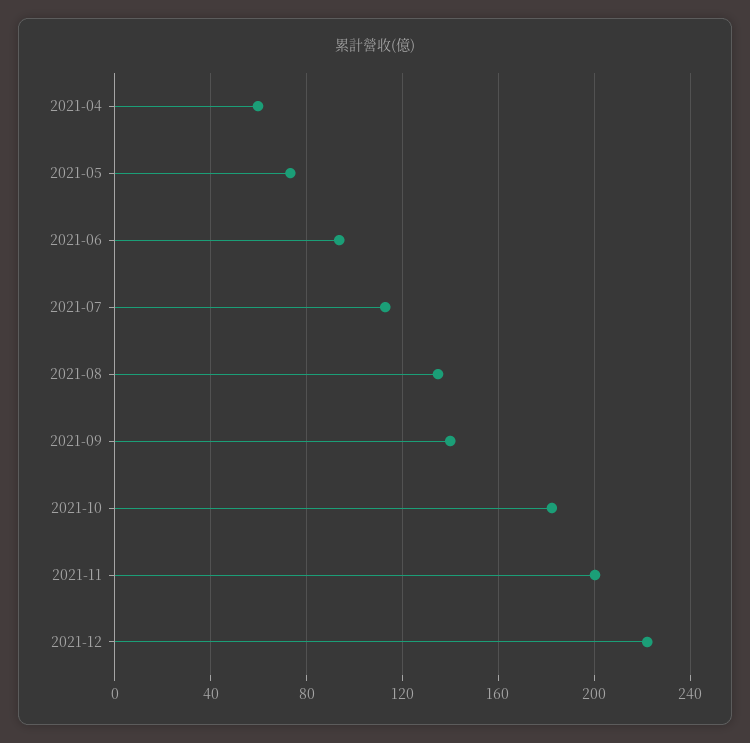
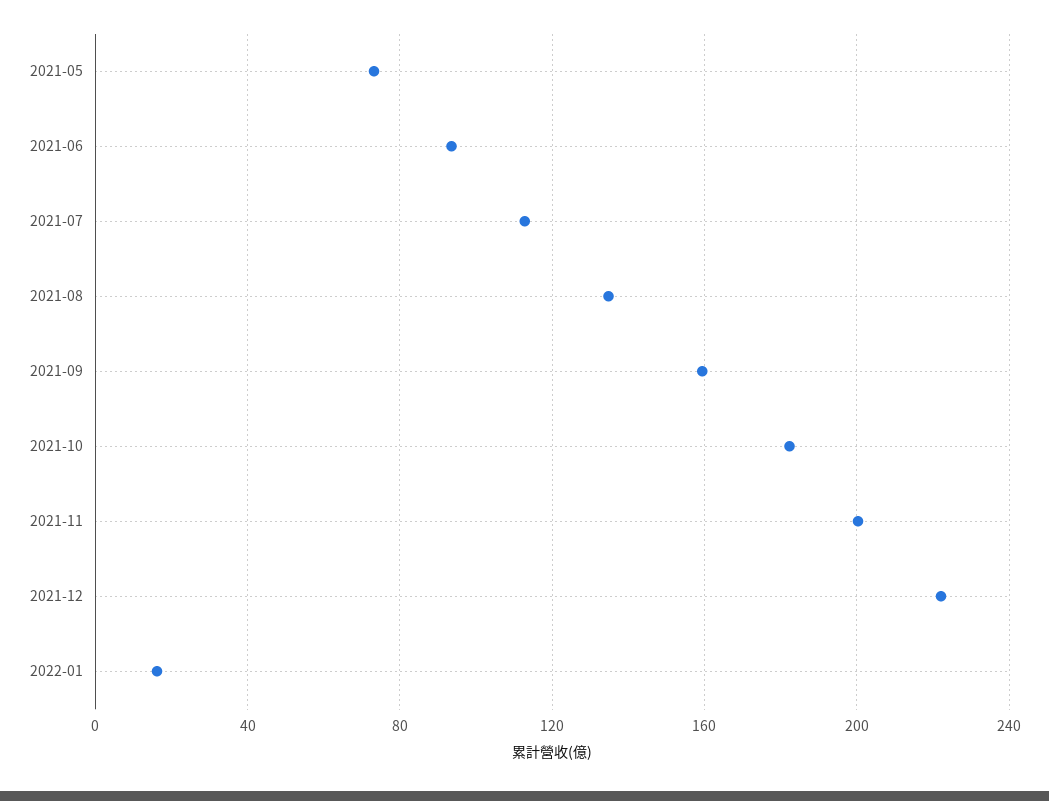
2021-04: 60 -> none
2021-09: 140 -> 160
2022-01: none -> 15

